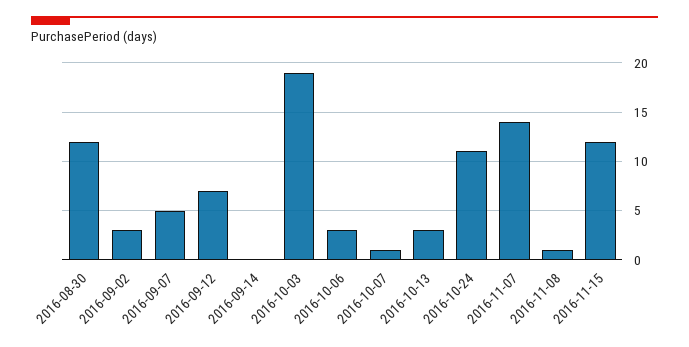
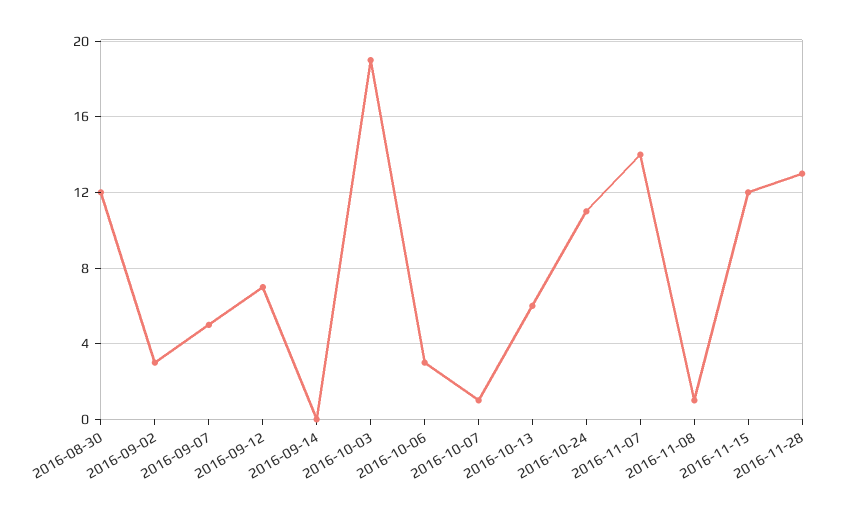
2016-10-13: 3 -> 6
2016-11-28: none -> 13

